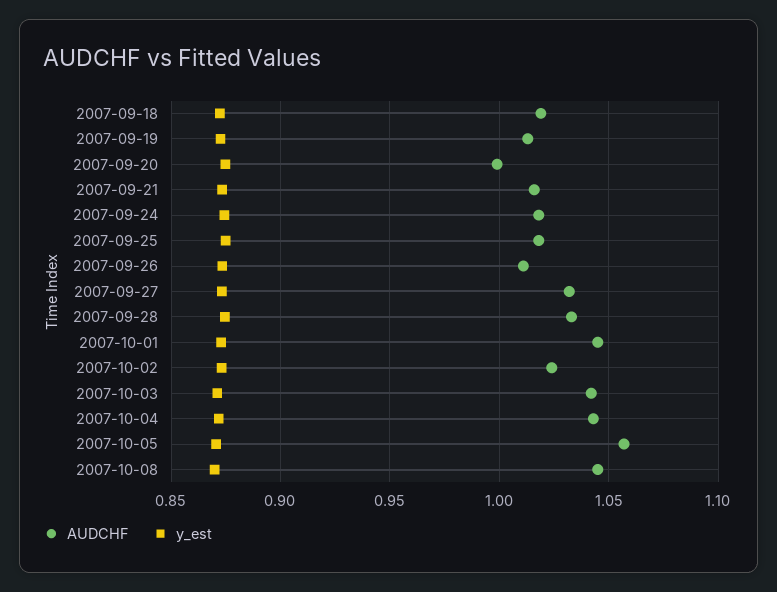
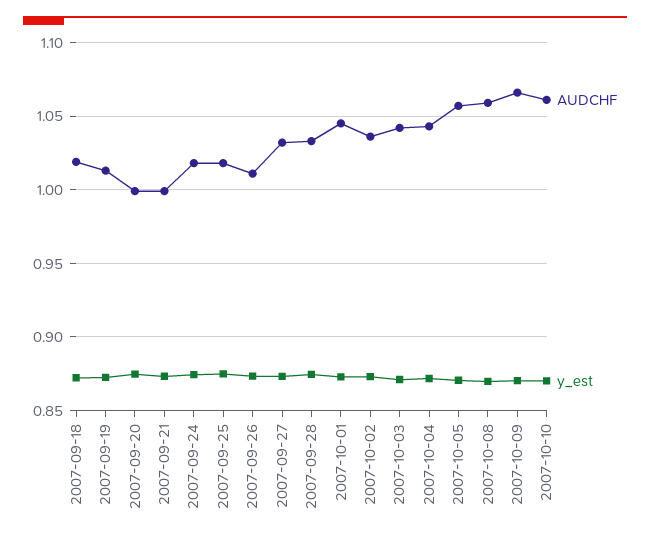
AUDCHF, 2007-09-21: 1.015 -> 1
AUDCHF, 2007-10-02: 1.025 -> 1.035
AUDCHF, 2007-10-08: 1.045 -> 1.06
AUDCHF, 2007-10-09: none -> 1.065
y_est, 2007-10-09: none -> 0.87
AUDCHF, 2007-10-10: none -> 1.06
y_est, 2007-10-10: none -> 0.87

